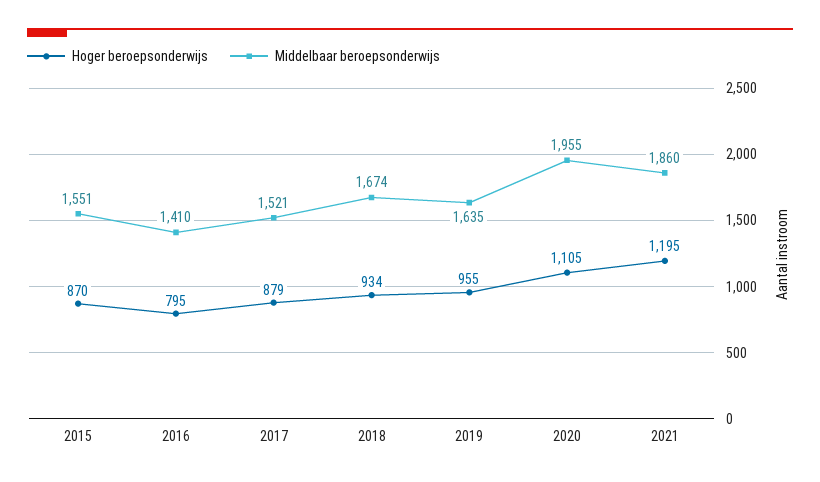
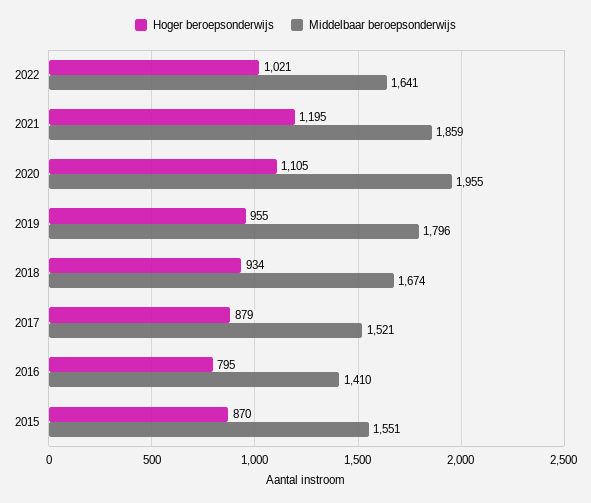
Middelbaar beroepsonderwijs, 2019: 1635 -> 1796
Middelbaar beroepsonderwijs, 2021: 1860 -> 1859
Hoger beroepsonderwijs, 2022: none -> 1021
Middelbaar beroepsonderwijs, 2022: none -> 1641

